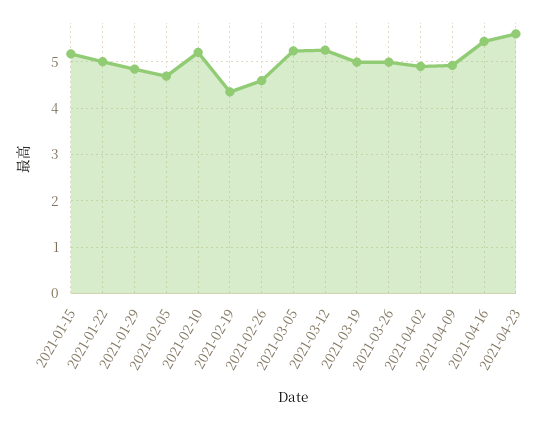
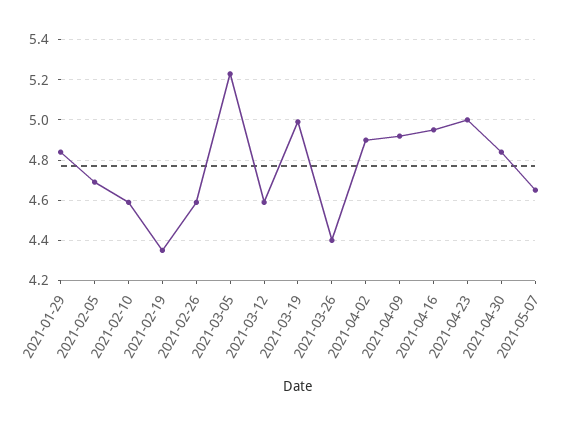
2021-01-15: 5.2 -> none
2021-01-22: 5 -> none
2021-02-10: 5.2 -> 4.6
2021-03-12: 5.2 -> 4.6
2021-03-26: 5 -> 4.4
2021-04-16: 5.4 -> 4.95
2021-04-23: 5.6 -> 5
2021-04-30: none -> 4.85
2021-05-07: none -> 4.65

